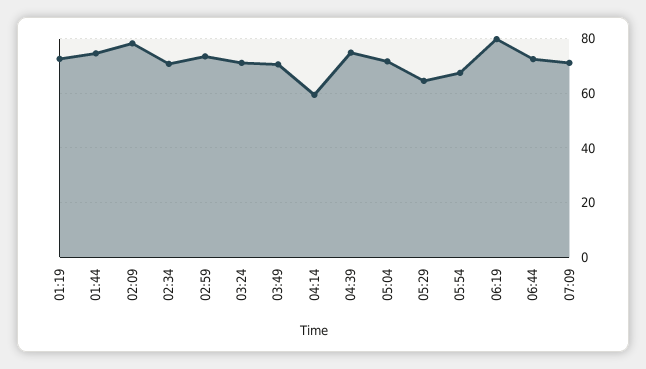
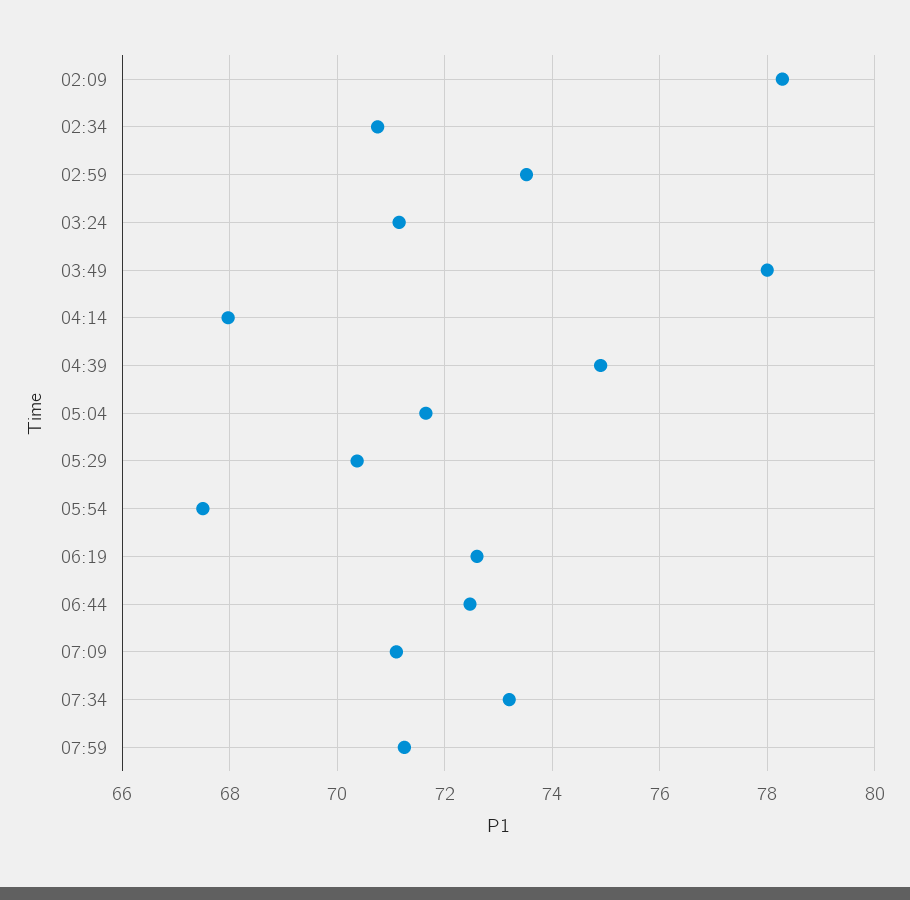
01:19: 72.5 -> none
01:44: 75 -> none
03:49: 70 -> 78
04:14: 60 -> 68
05:29: 65 -> 70.4
06:19: 80 -> 72.6
07:34: none -> 73.2
07:59: none -> 71.2

